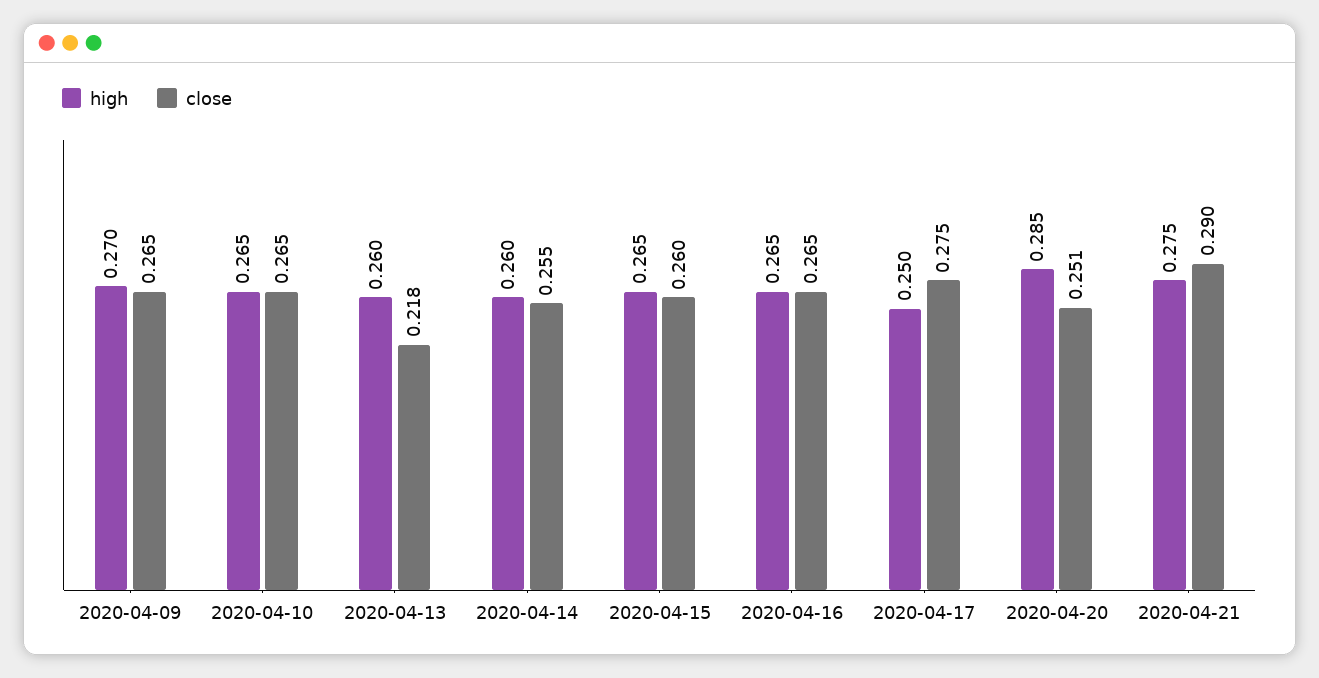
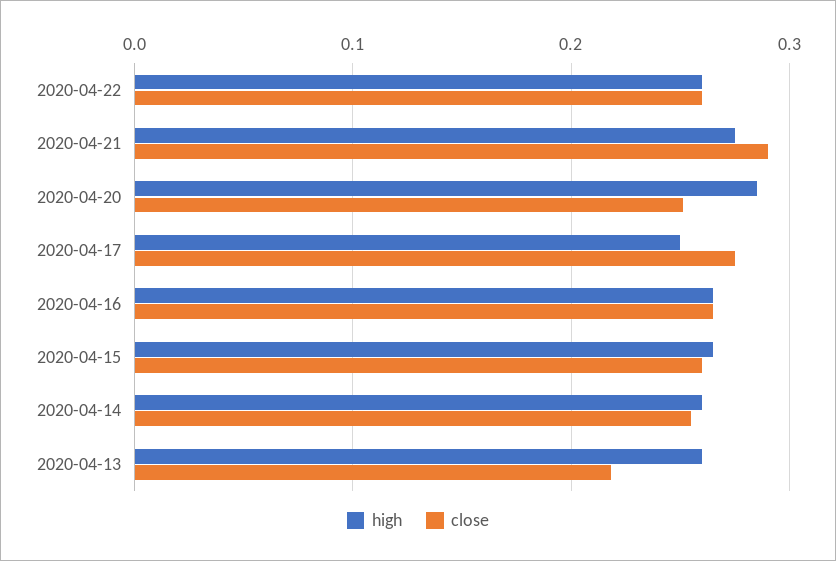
high, 2020-04-09: 0.27 -> none
close, 2020-04-09: 0.265 -> none
high, 2020-04-10: 0.265 -> none
close, 2020-04-10: 0.265 -> none
high, 2020-04-22: none -> 0.26
close, 2020-04-22: none -> 0.26

